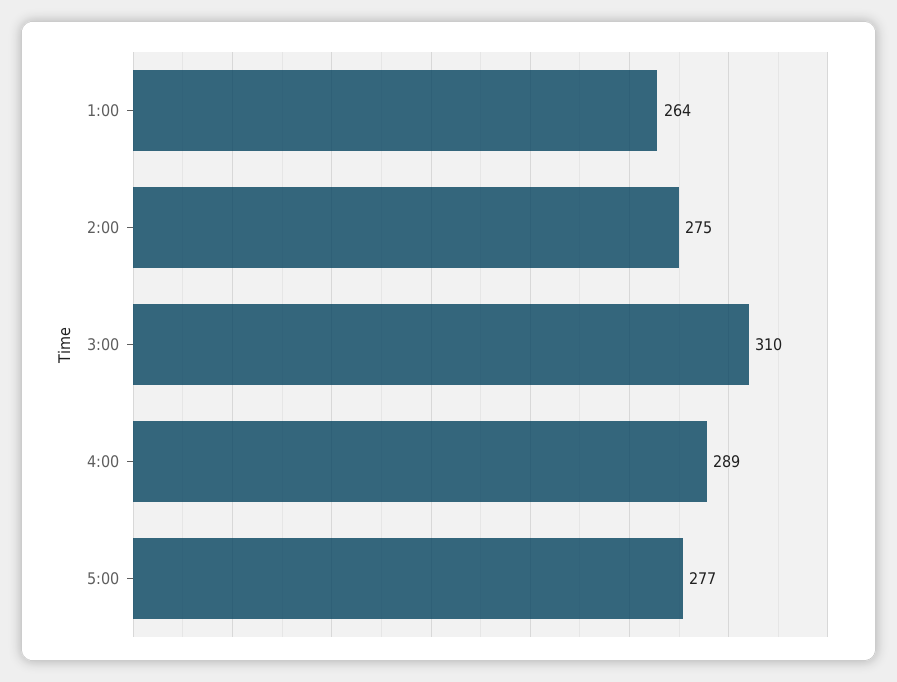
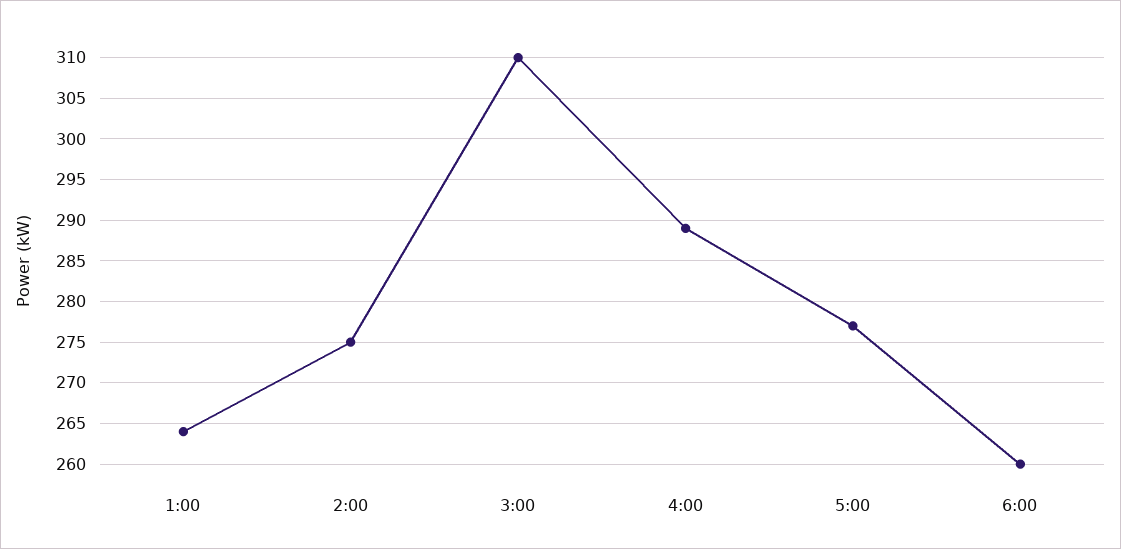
6:00: none -> 260

